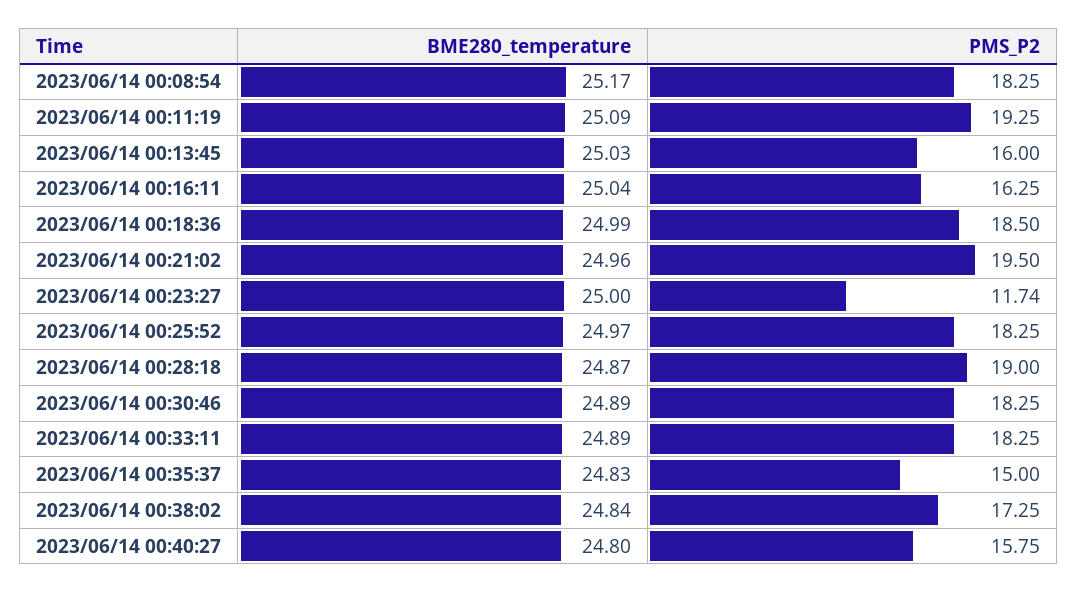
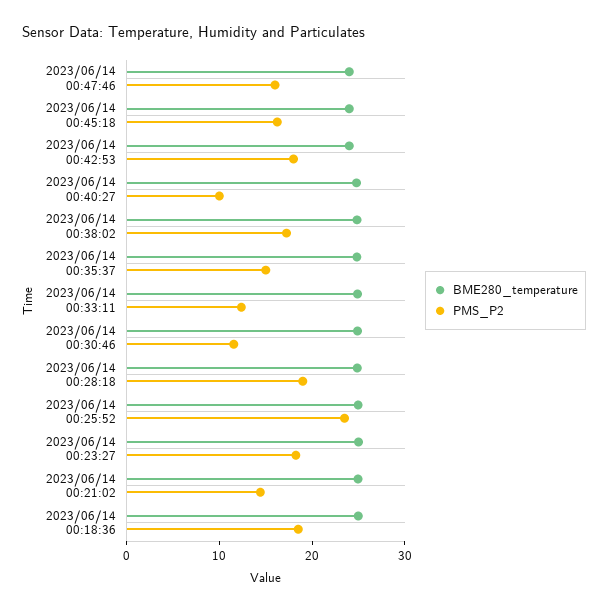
BME280_temperature, 2023/06/14 00:08:54: 25.17 -> none
PMS_P2, 2023/06/14 00:08:54: 18.25 -> none
BME280_temperature, 2023/06/14 00:11:19: 25.09 -> none
PMS_P2, 2023/06/14 00:11:19: 19.25 -> none
BME280_temperature, 2023/06/14 00:13:45: 25.03 -> none
PMS_P2, 2023/06/14 00:13:45: 16 -> none
BME280_temperature, 2023/06/14 00:16:11: 25.04 -> none
PMS_P2, 2023/06/14 00:16:11: 16.25 -> none
PMS_P2, 2023/06/14 00:21:02: 19.5 -> 14
PMS_P2, 2023/06/14 00:23:27: 11.74 -> 18
PMS_P2, 2023/06/14 00:25:52: 18.25 -> 24
PMS_P2, 2023/06/14 00:30:46: 18.25 -> 12
PMS_P2, 2023/06/14 00:33:11: 18.25 -> 12
PMS_P2, 2023/06/14 00:40:27: 15.75 -> 10
BME280_temperature, 2023/06/14 00:47:46: none -> 24
PMS_P2, 2023/06/14 00:47:46: none -> 16
BME280_temperature, 2023/06/14 00:45:18: none -> 24
PMS_P2, 2023/06/14 00:45:18: none -> 16
BME280_temperature, 2023/06/14 00:42:53: none -> 24
PMS_P2, 2023/06/14 00:42:53: none -> 18

